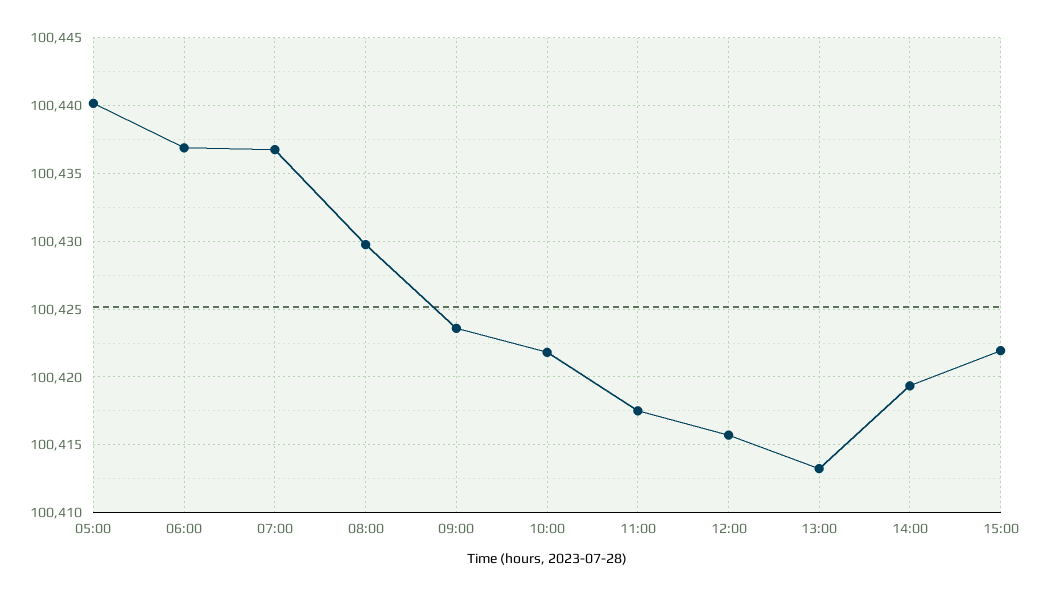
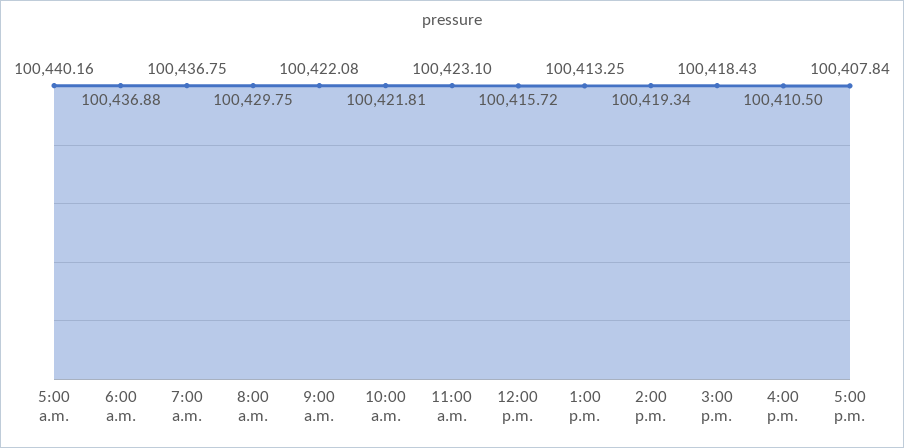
09:00: 100423.5 -> 100422.08
11:00: 100417.5 -> 100423.1
15:00: 100422 -> 100418.43
4:00 p.m.: none -> 100410.5
5:00 p.m.: none -> 100407.84

